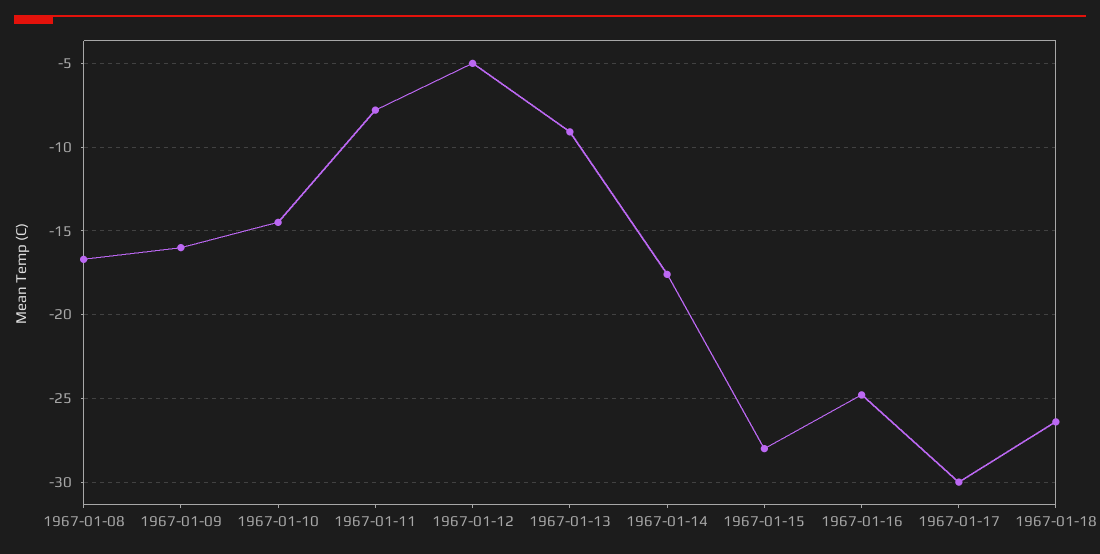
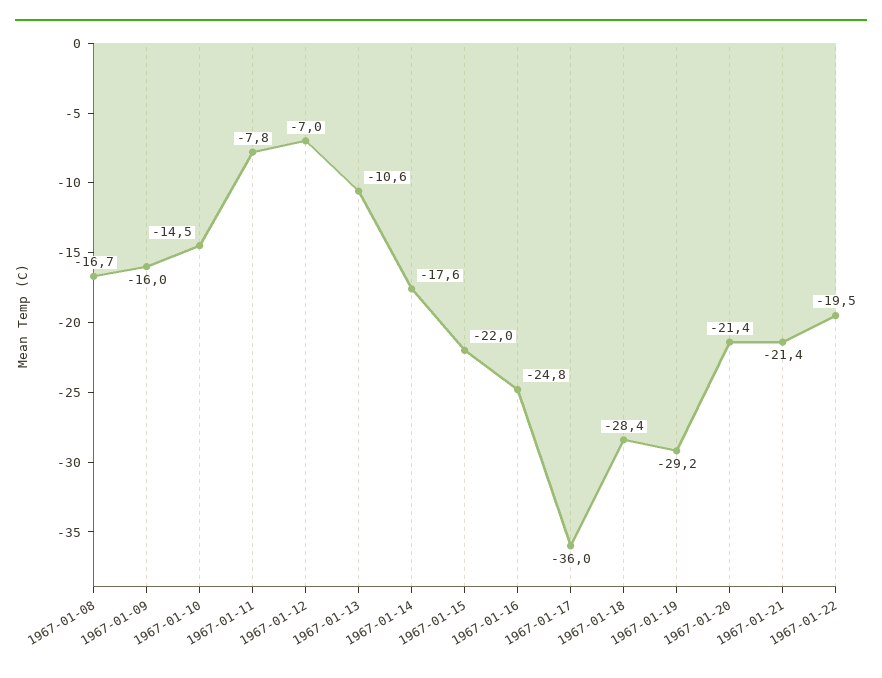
1967-01-12: -5 -> -7
1967-01-13: -9 -> -10.6
1967-01-15: -28 -> -22
1967-01-17: -30 -> -36
1967-01-18: -26.5 -> -28.4
1967-01-19: none -> -29.2
1967-01-20: none -> -21.4
1967-01-21: none -> -21.4
1967-01-22: none -> -19.5

